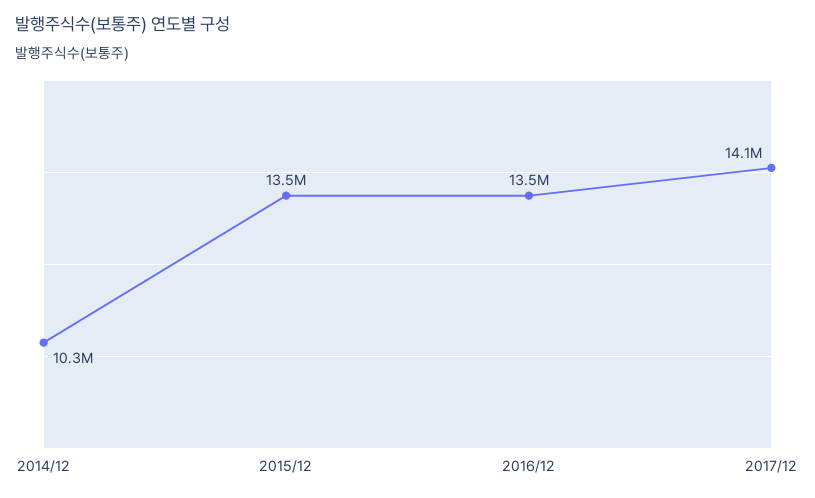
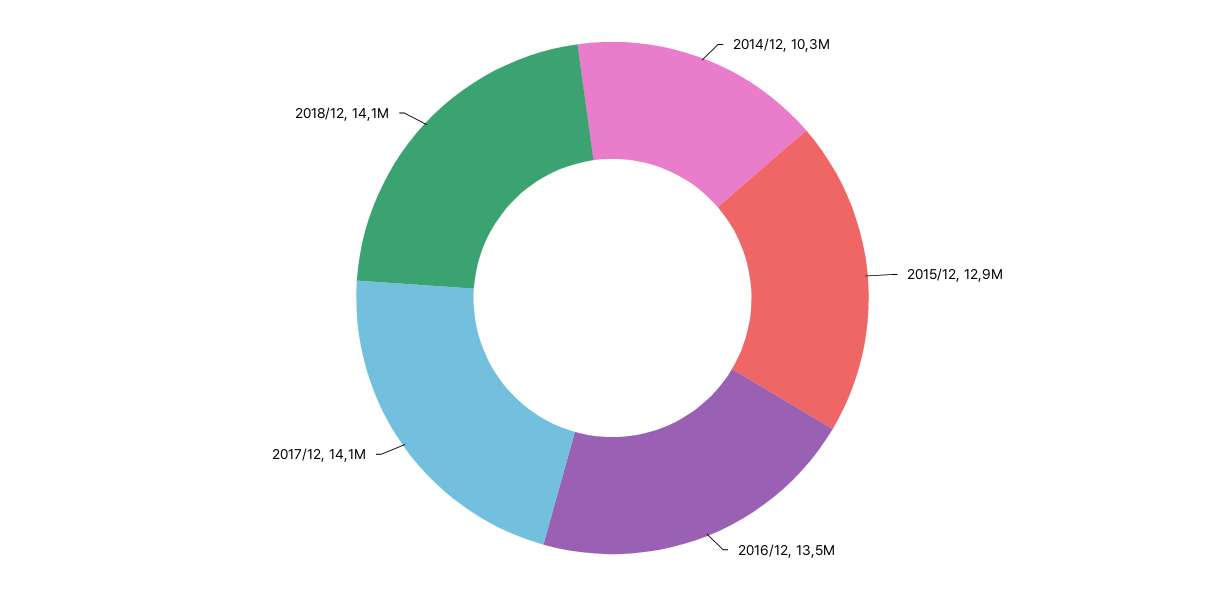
2015/12: 13500000 -> 12900000
2018/12: none -> 14100000

